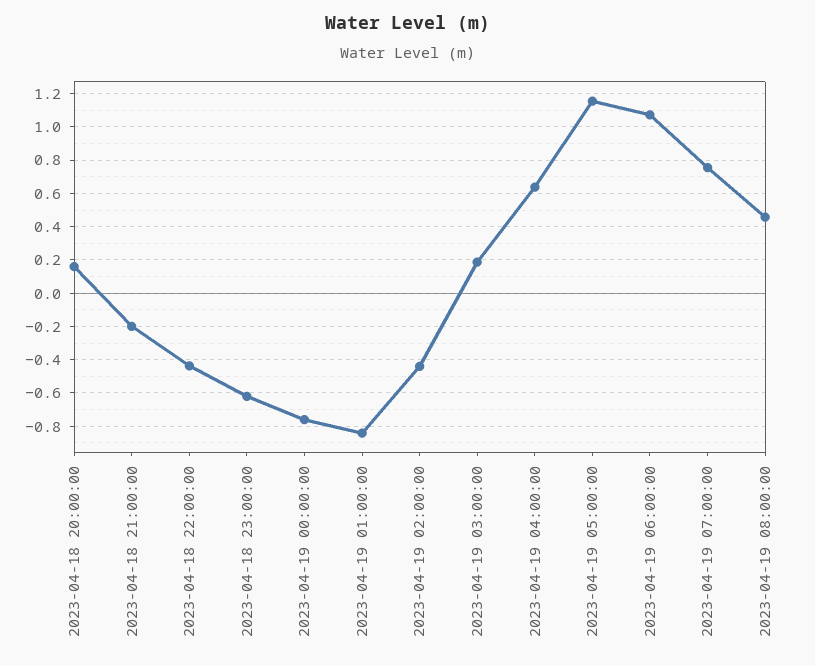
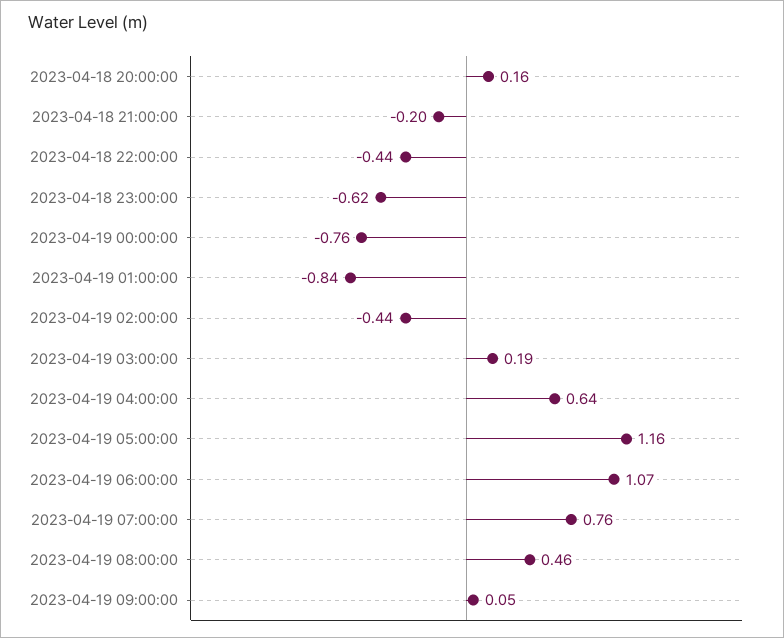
2023-04-19 09:00:00: none -> 0.05

